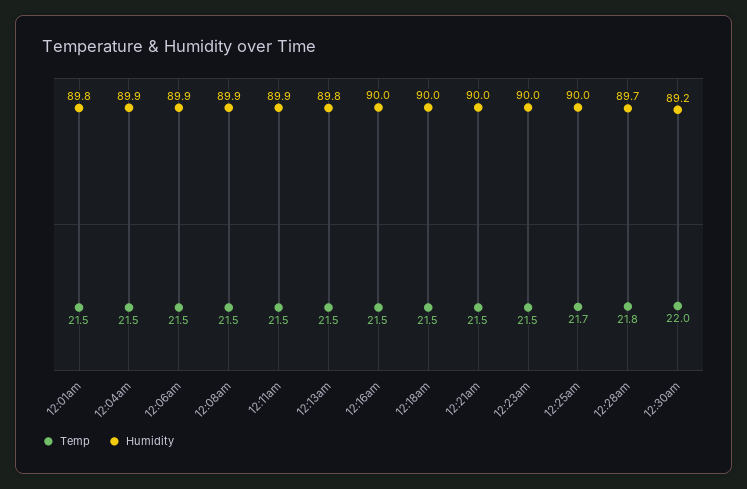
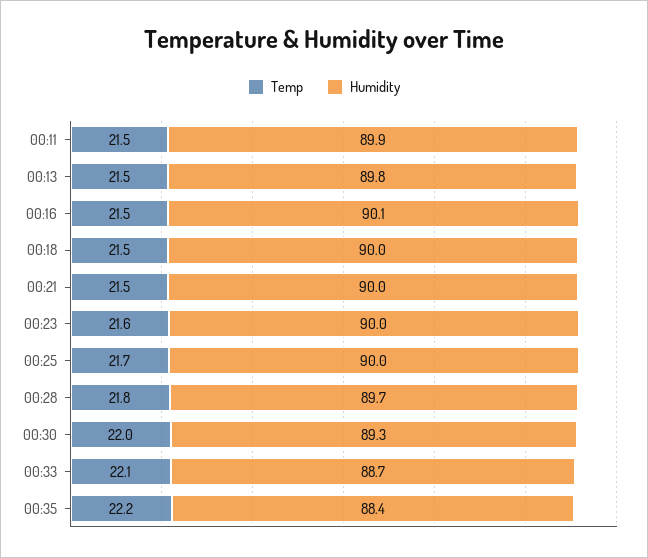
Temp, 12:01am: 21.5 -> none
Humidity, 12:01am: 89.8 -> none
Temp, 12:04am: 21.5 -> none
Humidity, 12:04am: 89.9 -> none
Temp, 12:06am: 21.5 -> none
Humidity, 12:06am: 89.9 -> none
Temp, 12:08am: 21.5 -> none
Humidity, 12:08am: 89.9 -> none
Humidity, 12:16am: 90 -> 90.1
Temp, 12:23am: 21.5 -> 21.6
Humidity, 12:30am: 89.2 -> 89.3
Temp, 00:33: none -> 22.1
Humidity, 00:33: none -> 88.7
Temp, 00:35: none -> 22.2
Humidity, 00:35: none -> 88.4

